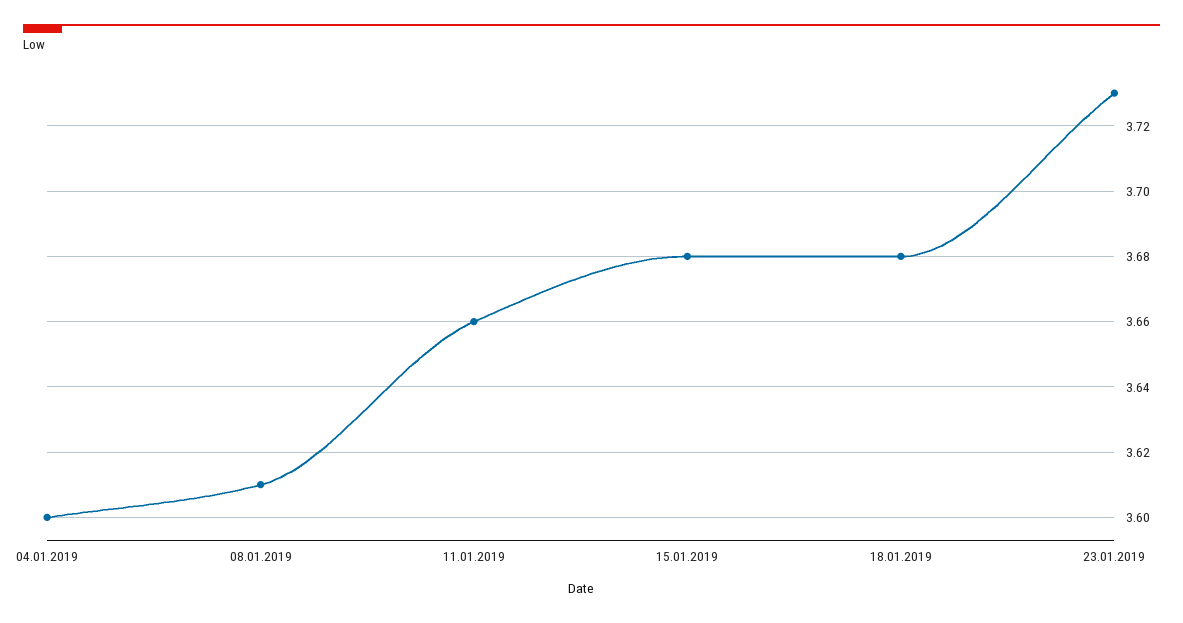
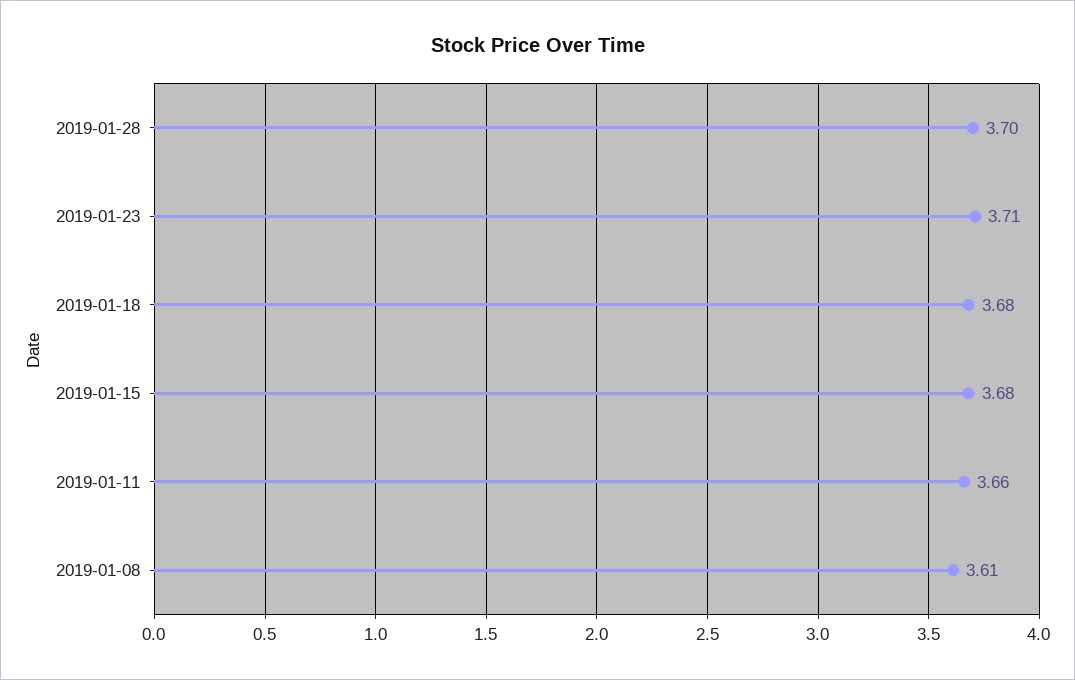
04.01.2019: 3.6 -> none
23.01.2019: 3.73 -> 3.71
2019-01-28: none -> 3.7

